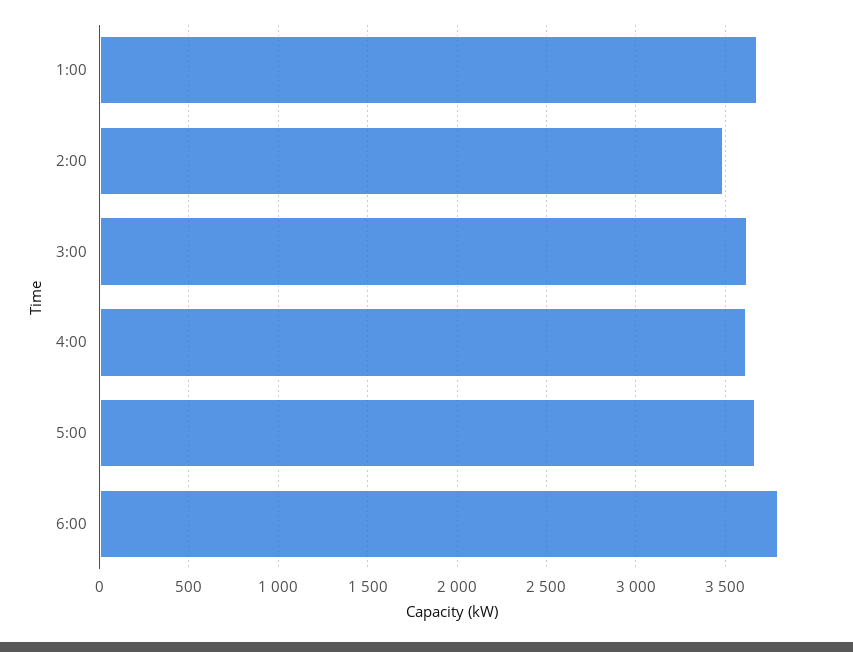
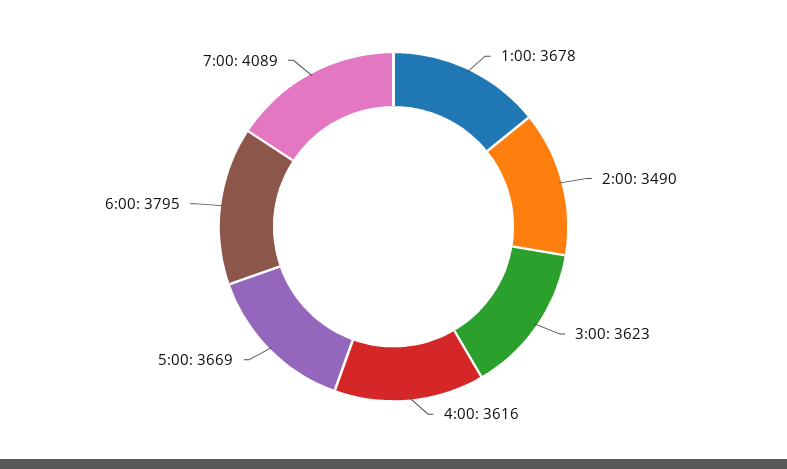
7:00: none -> 4089

